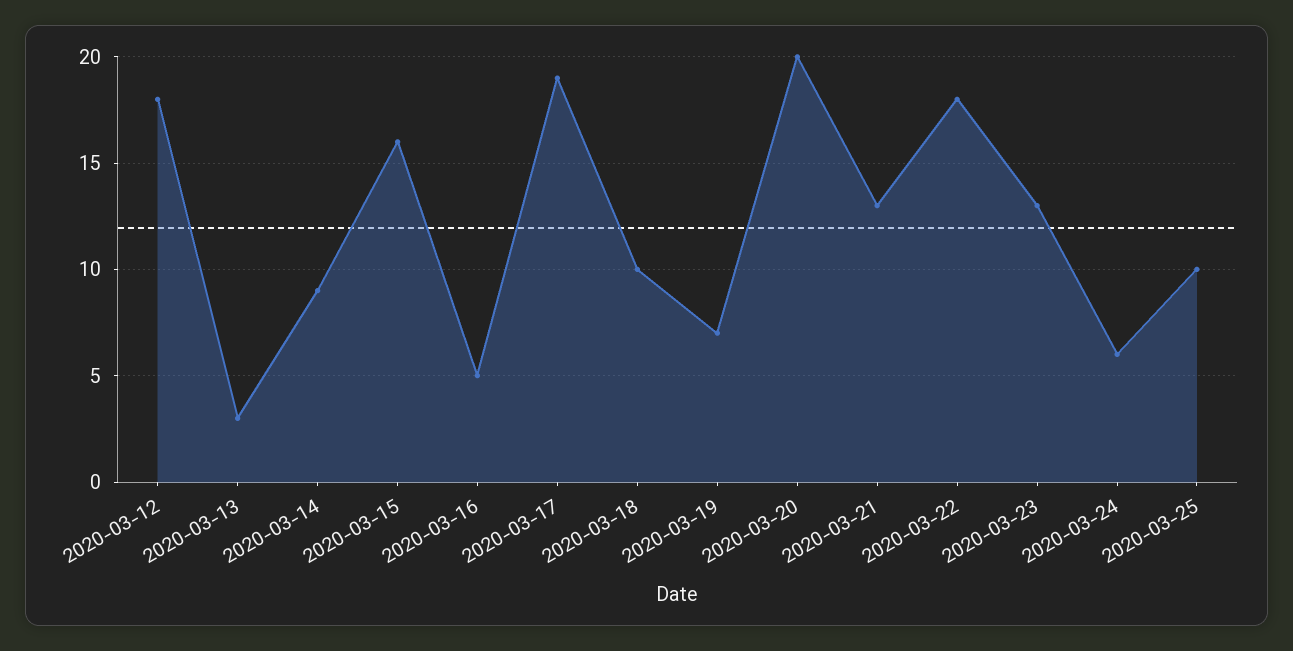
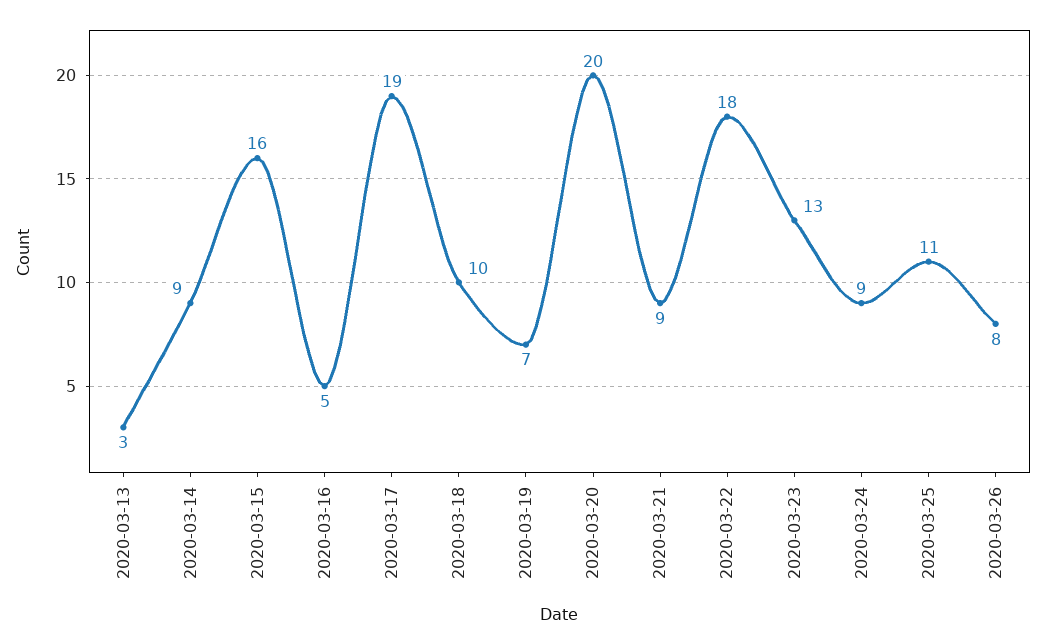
2020-03-12: 18 -> none
2020-03-21: 13 -> 9
2020-03-24: 6 -> 9
2020-03-25: 10 -> 11
2020-03-26: none -> 8

